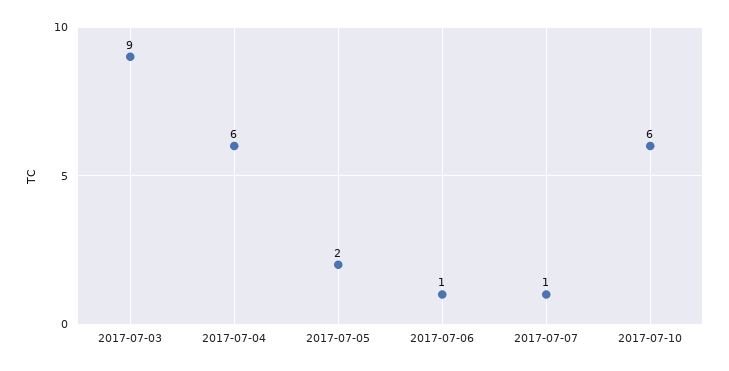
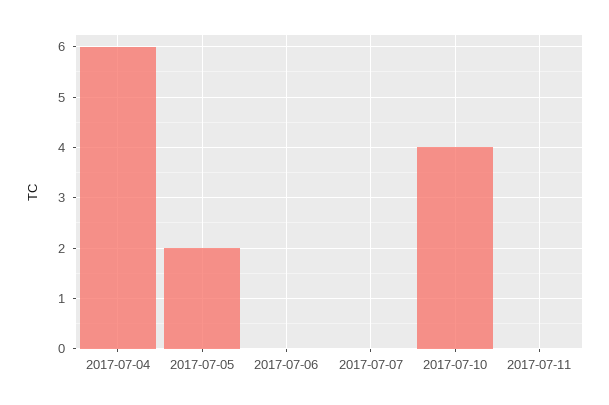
2017-07-03: 9 -> none
2017-07-06: 1 -> 0
2017-07-07: 1 -> 0
2017-07-10: 6 -> 4
2017-07-11: none -> 0

